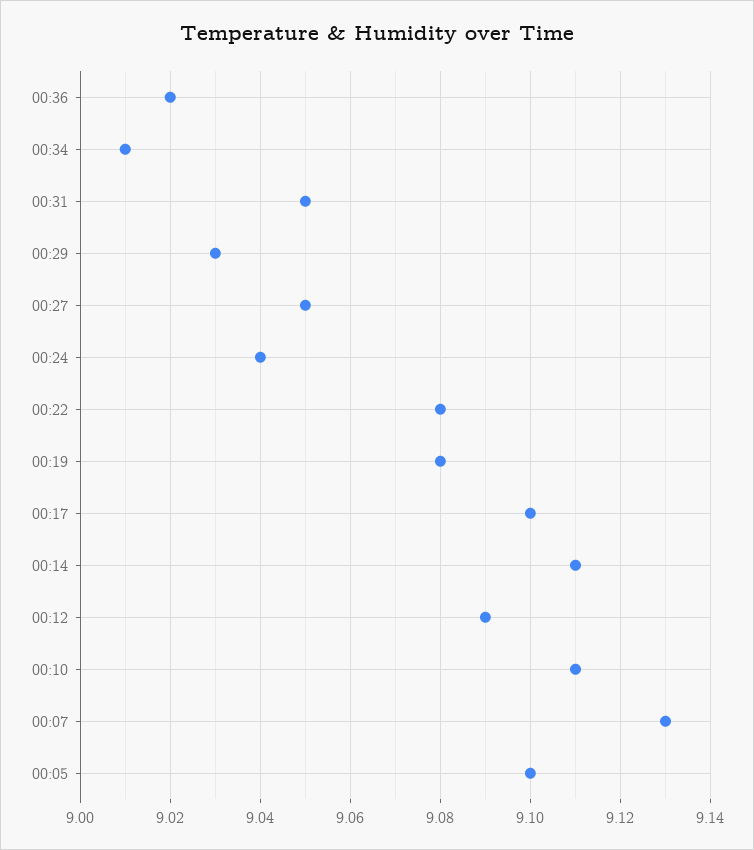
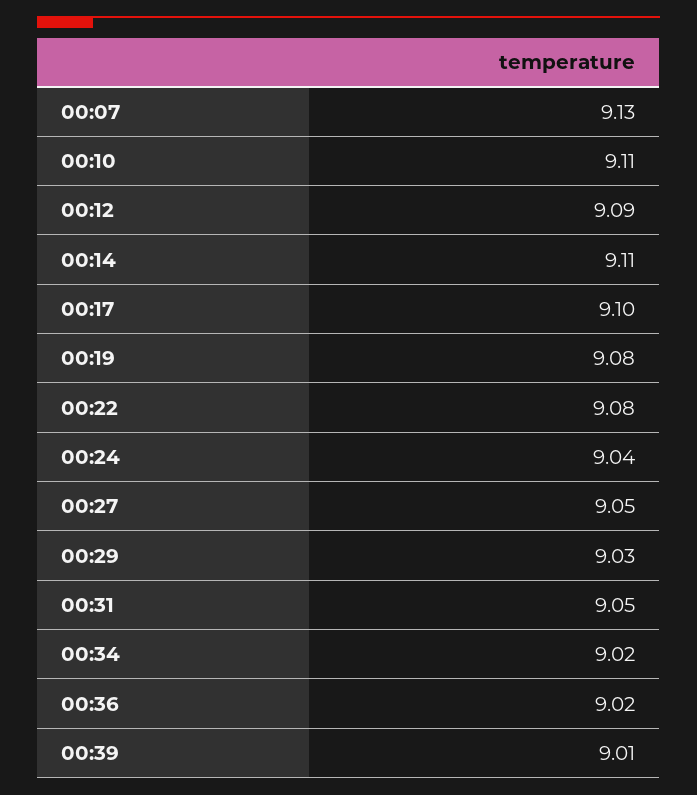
00:34: 9.01 -> 9.02
00:05: 9.1 -> none
00:39: none -> 9.01

